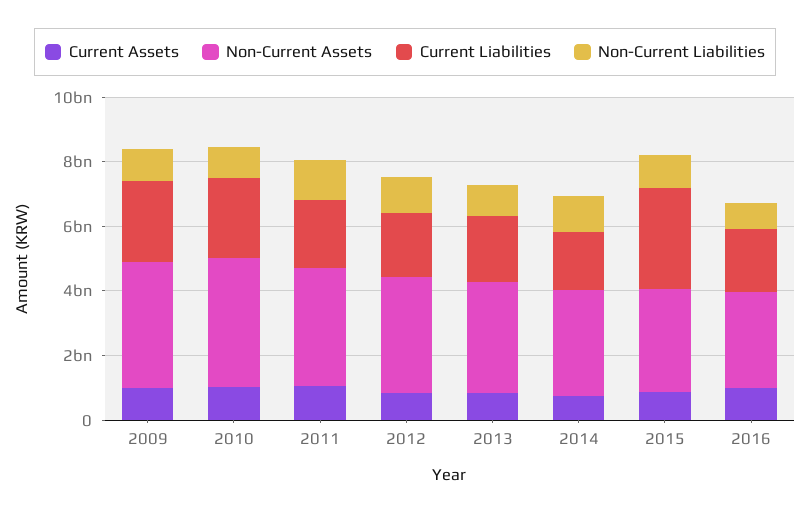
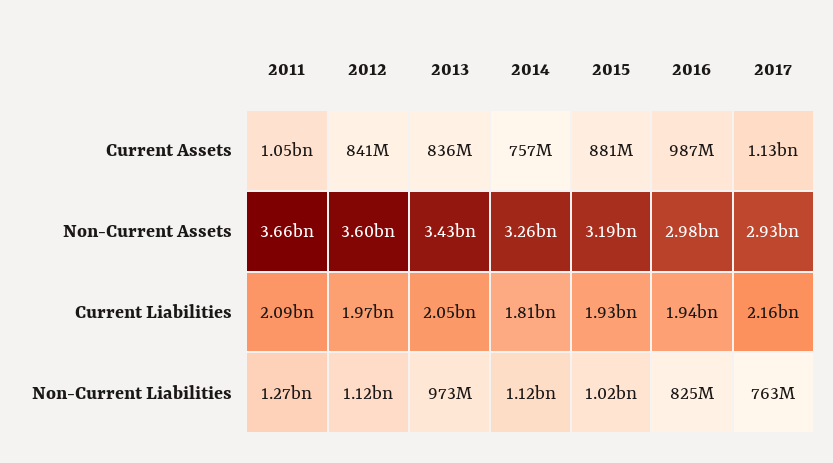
Current Assets, 2009: 1000000000 -> none
Non-Current Assets, 2009: 4000000000 -> none
Current Liabilities, 2009: 2500000000 -> none
Non-Current Liabilities, 2009: 1000000000 -> none
Current Assets, 2010: 1000000000 -> none
Non-Current Assets, 2010: 4000000000 -> none
Current Liabilities, 2010: 2500000000 -> none
Non-Current Liabilities, 2010: 1000000000 -> none
Current Liabilities, 2015: 3000000000 -> 1930000000
Current Assets, 2017: none -> 1130000000
Non-Current Assets, 2017: none -> 2930000000
Current Liabilities, 2017: none -> 2160000000
Non-Current Liabilities, 2017: none -> 763000000

